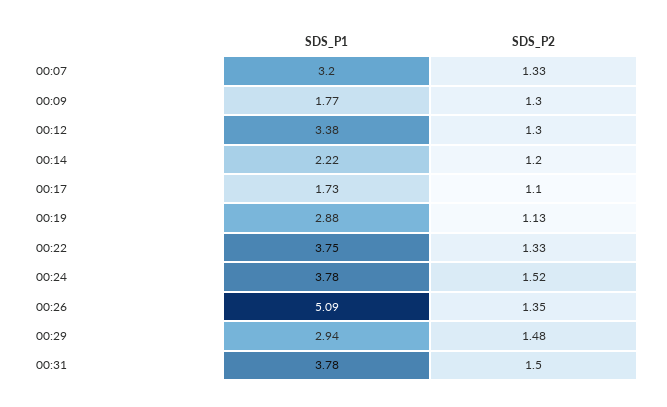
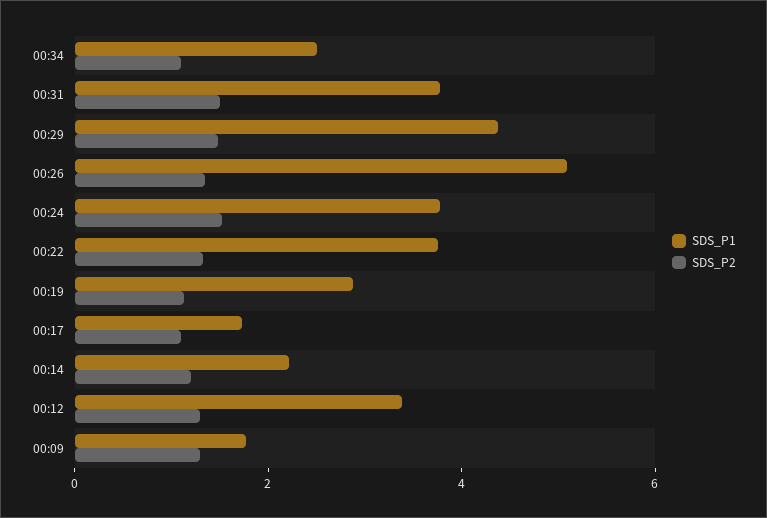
SDS_P1, 00:07: 3.2 -> none
SDS_P2, 00:07: 1.33 -> none
SDS_P1, 00:29: 2.94 -> 4.5
SDS_P1, 00:34: none -> 2.5
SDS_P2, 00:34: none -> 1

